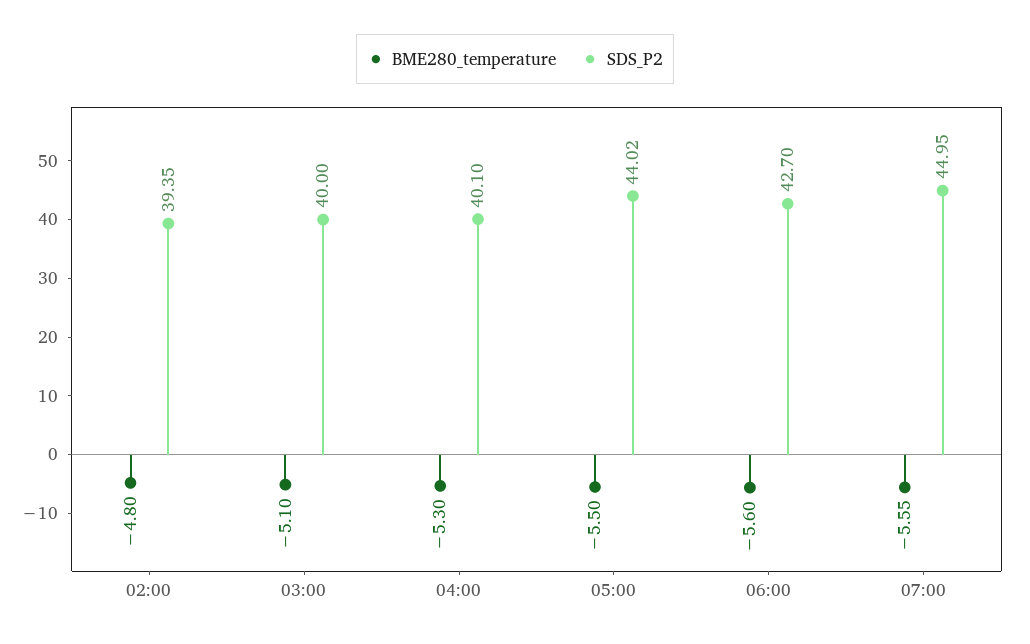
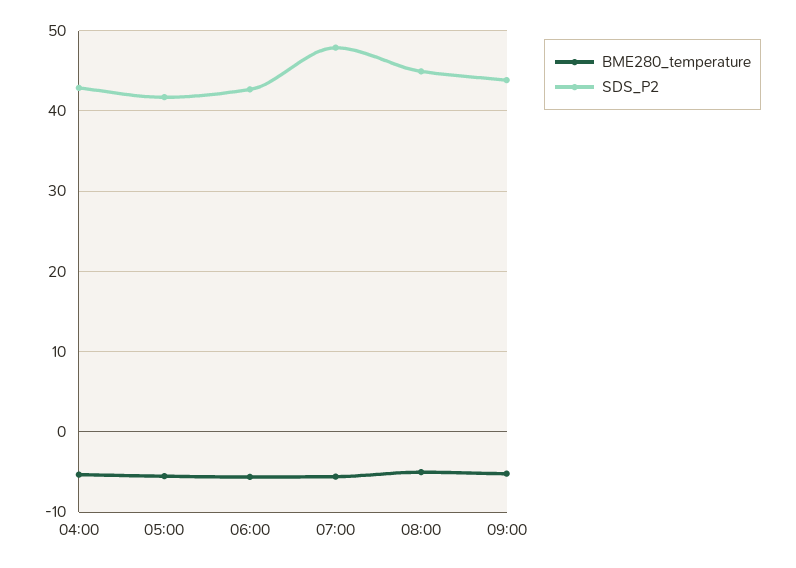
BME280_temperature, 02:00: -4.8 -> none
SDS_P2, 02:00: 39.35 -> none
BME280_temperature, 03:00: -5.1 -> none
SDS_P2, 03:00: 40 -> none
SDS_P2, 04:00: 40.1 -> 43
SDS_P2, 05:00: 44.02 -> 42
SDS_P2, 07:00: 44.95 -> 48
BME280_temperature, 08:00: none -> -5
SDS_P2, 08:00: none -> 45
BME280_temperature, 09:00: none -> -5
SDS_P2, 09:00: none -> 44

